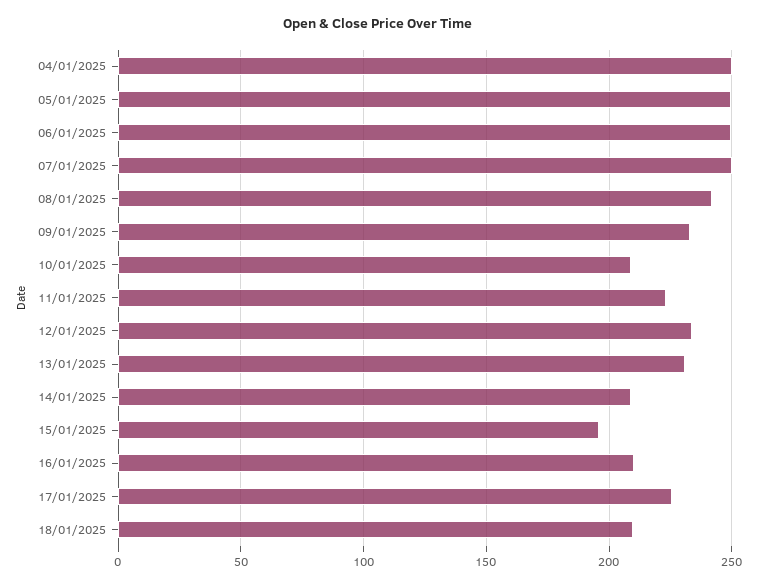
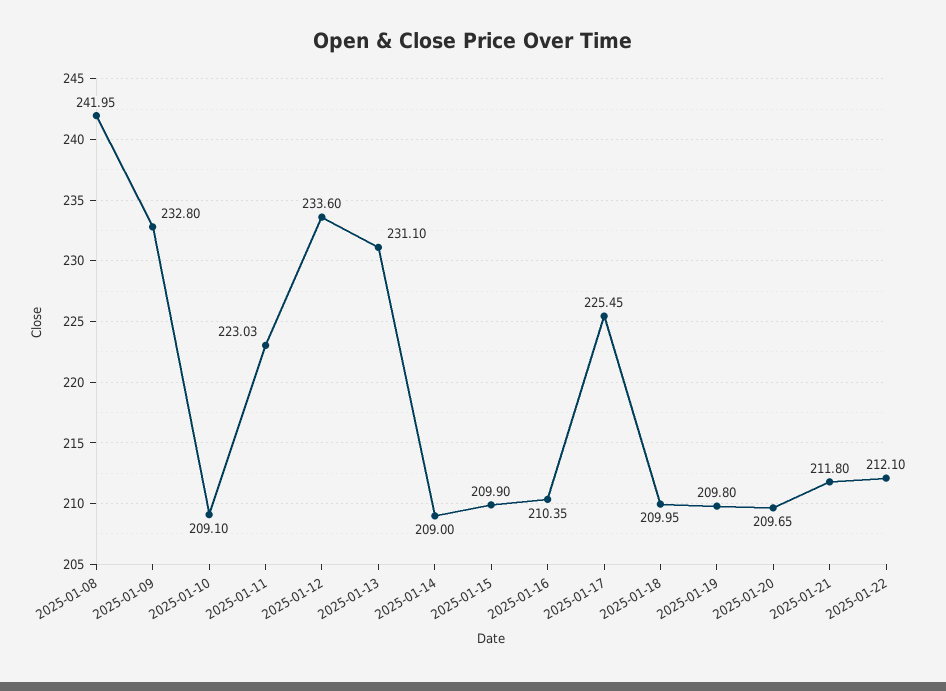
04/01/2025: 250 -> none
05/01/2025: 250 -> none
06/01/2025: 250 -> none
07/01/2025: 250 -> none
15/01/2025: 195 -> 209.9
2025-01-19: none -> 209.8
2025-01-20: none -> 209.65
2025-01-21: none -> 211.8
2025-01-22: none -> 212.1

